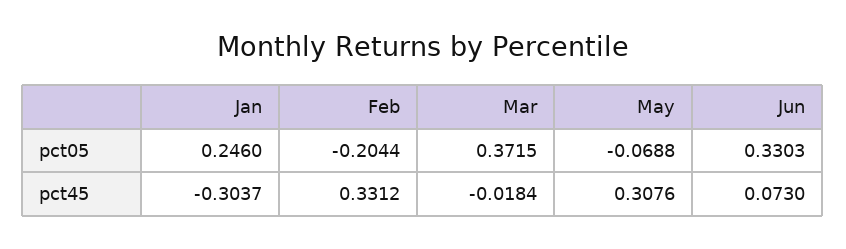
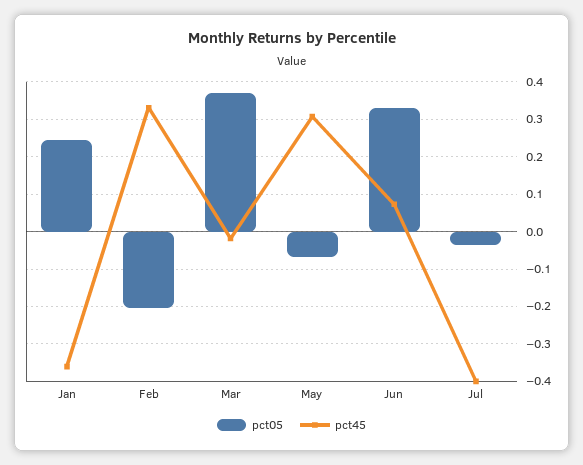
pct45, Jan: -0.3037 -> -0.36
pct05, Jul: none -> -0.04
pct45, Jul: none -> -0.4

